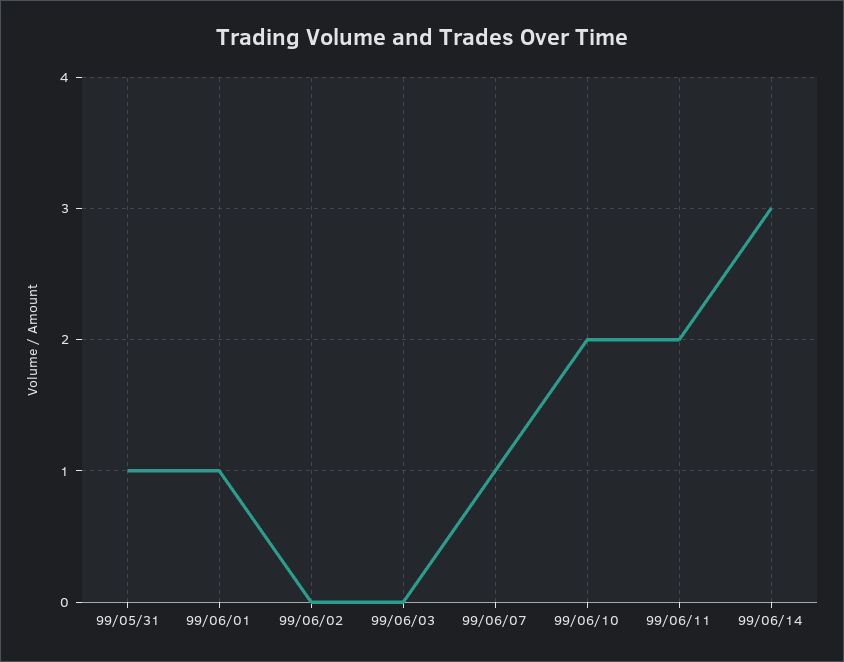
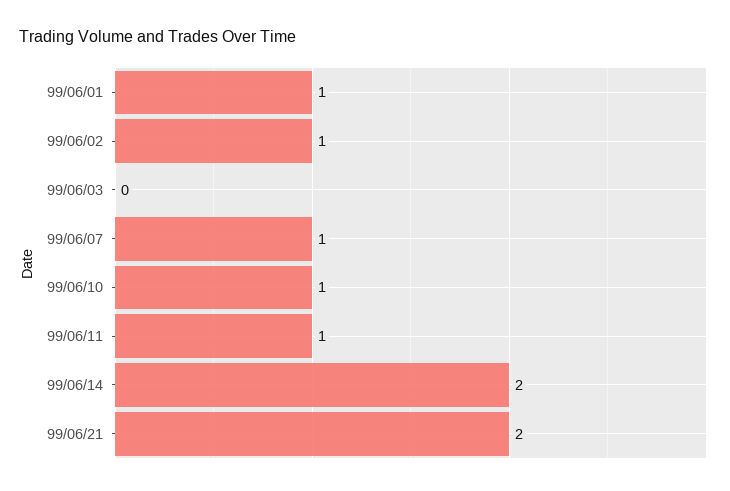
99/05/31: 1 -> none
99/06/02: 0 -> 1
99/06/10: 2 -> 1
99/06/11: 2 -> 1
99/06/14: 3 -> 2
99/06/21: none -> 2

